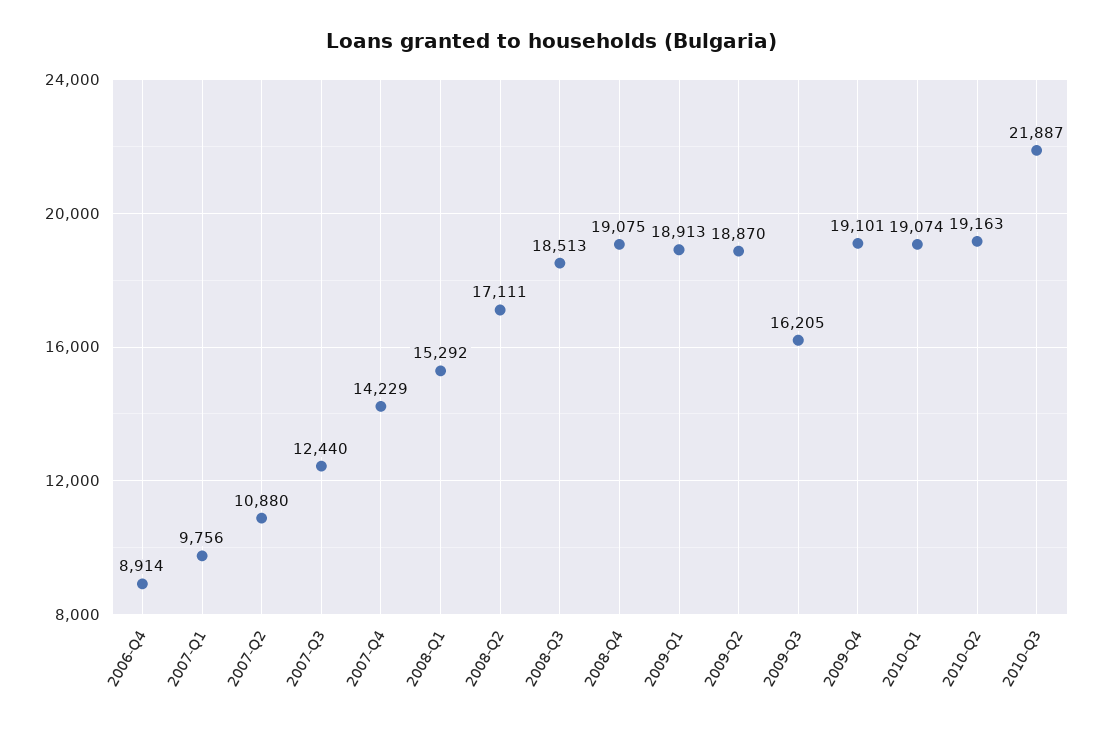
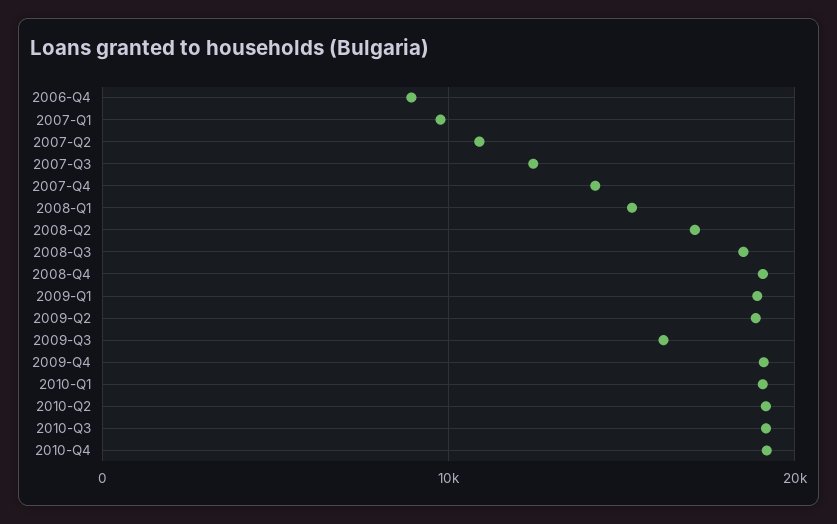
2010-Q3: 21887 -> 19000
2010-Q4: none -> 19000

